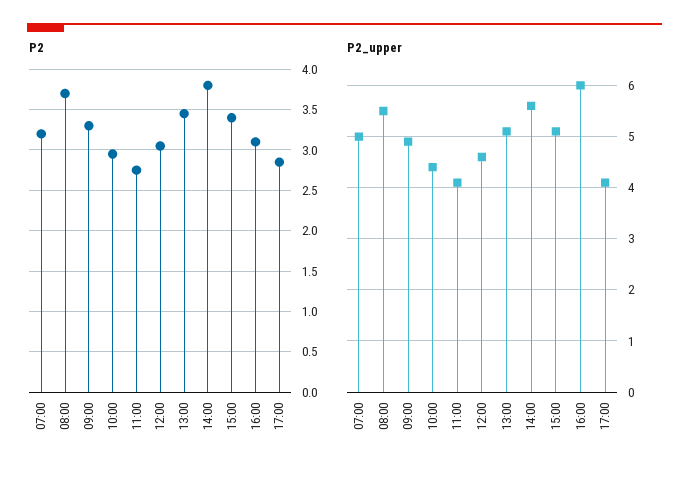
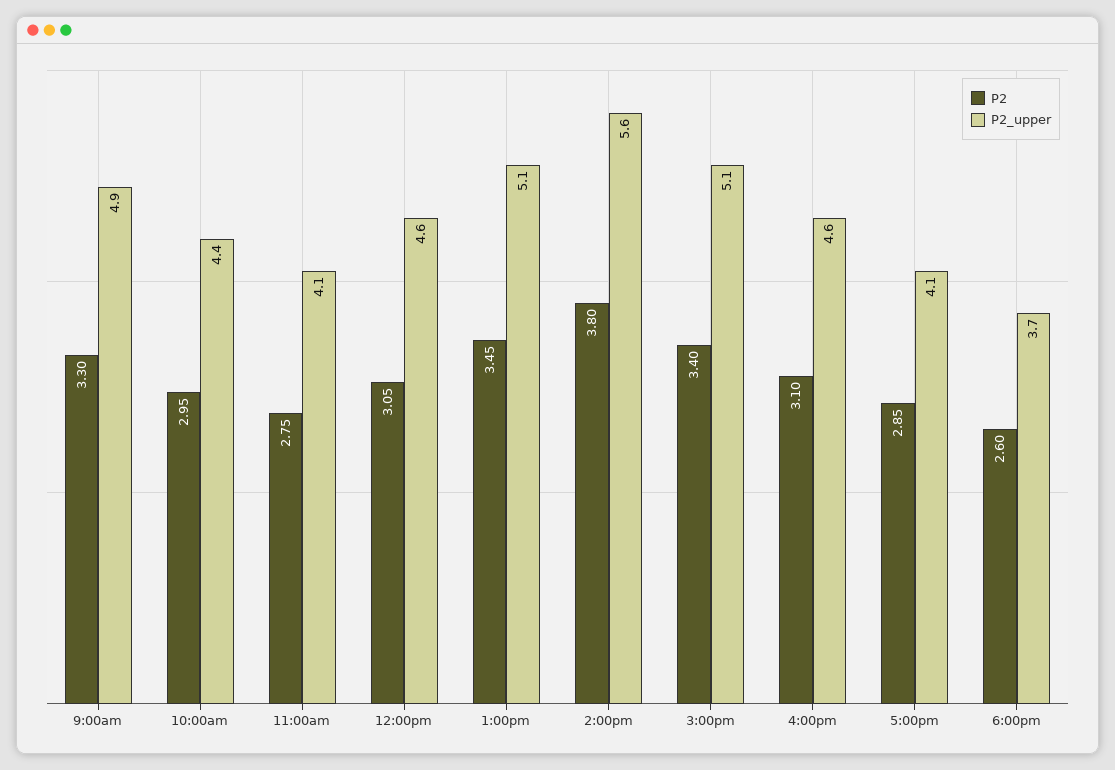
P2, 07:00: 3.2 -> none
P2, 08:00: 3.7 -> none
P2_upper, 07:00: 5 -> none
P2_upper, 08:00: 5.5 -> none
P2_upper, 16:00: 6 -> 4.6
P2, 6:00pm: none -> 2.6
P2_upper, 6:00pm: none -> 3.7

